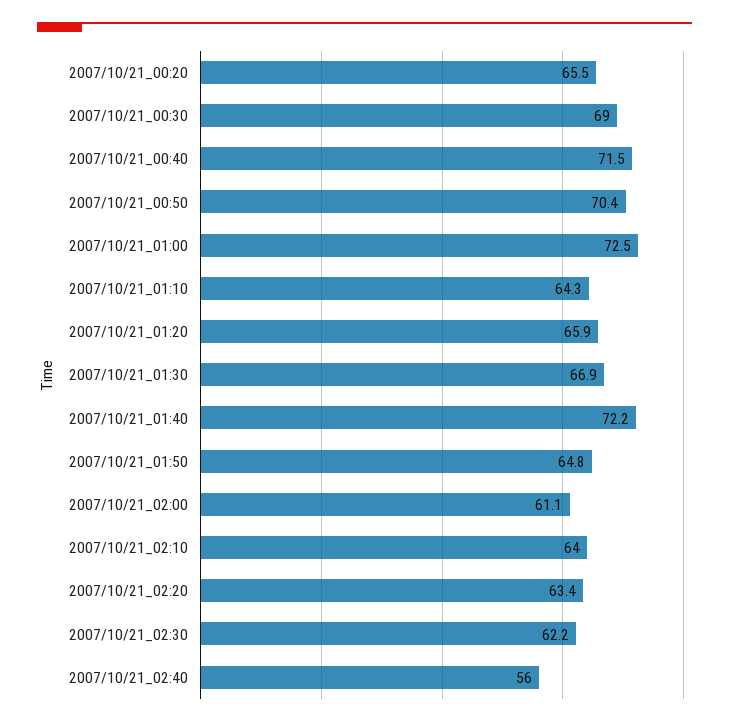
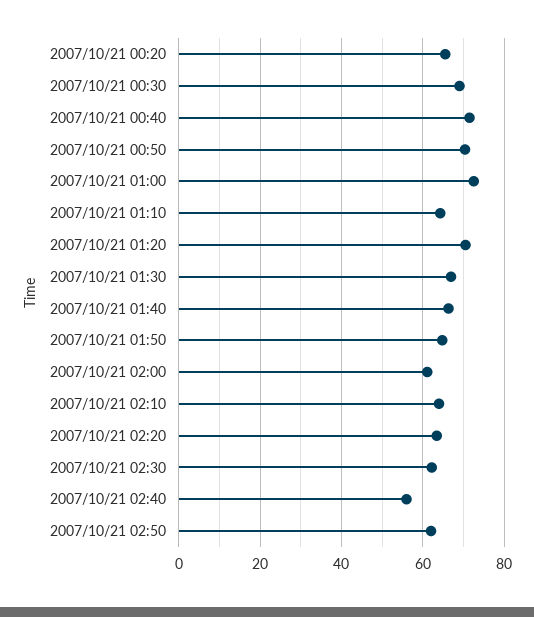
2007/10/21_01:20: 65.9 -> 70
2007/10/21_01:40: 72.2 -> 66
2007/10/21 02:50: none -> 62

